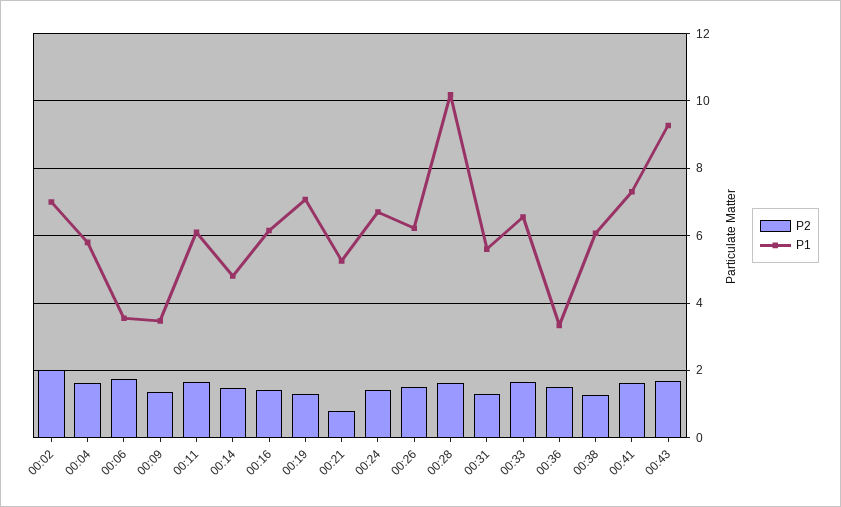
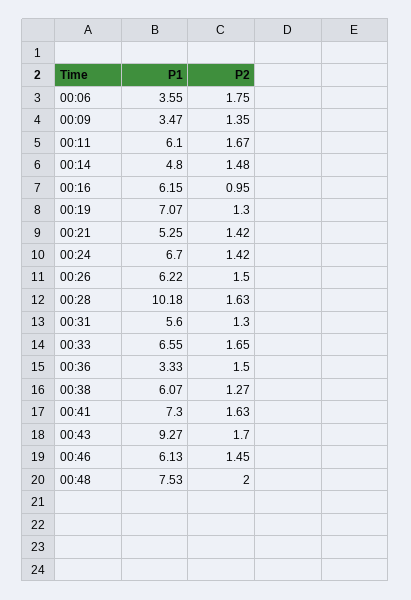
P2, 00:02: 2 -> none
P1, 00:02: 7 -> none
P2, 00:04: 1.6 -> none
P1, 00:04: 5.8 -> none
P2, 00:16: 1.4 -> 0.95
P2, 00:21: 0.8 -> 1.42
P1, 00:46: none -> 6.13
P2, 00:46: none -> 1.45
P1, 00:48: none -> 7.53
P2, 00:48: none -> 2

